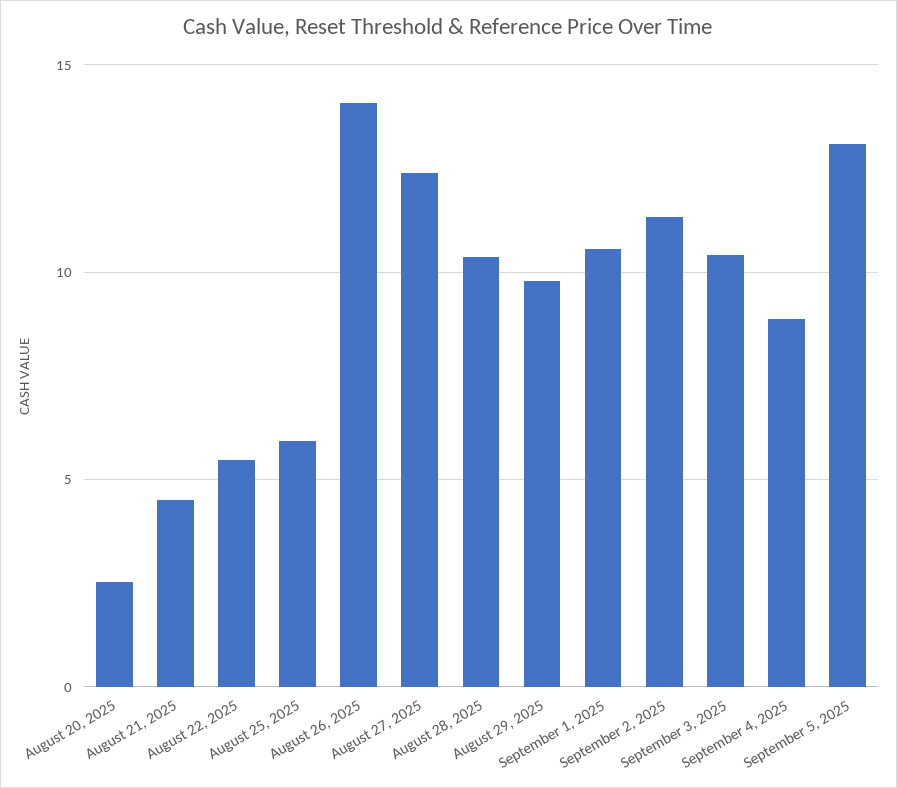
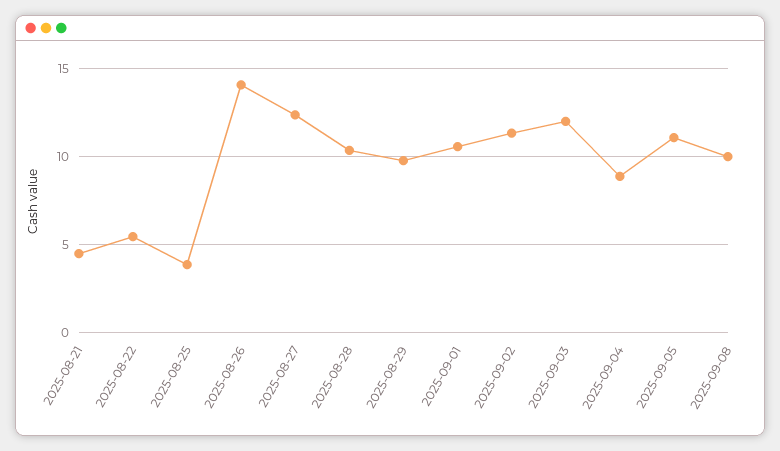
August 20, 2025: 2.5 -> none
August 25, 2025: 6 -> 4
September 3, 2025: 10.5 -> 12
September 5, 2025: 13 -> 11
2025-09-08: none -> 10

